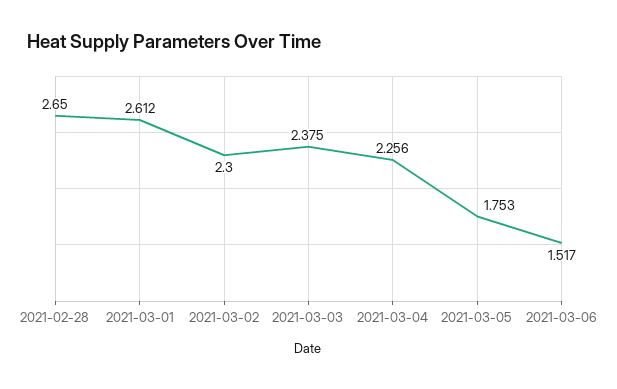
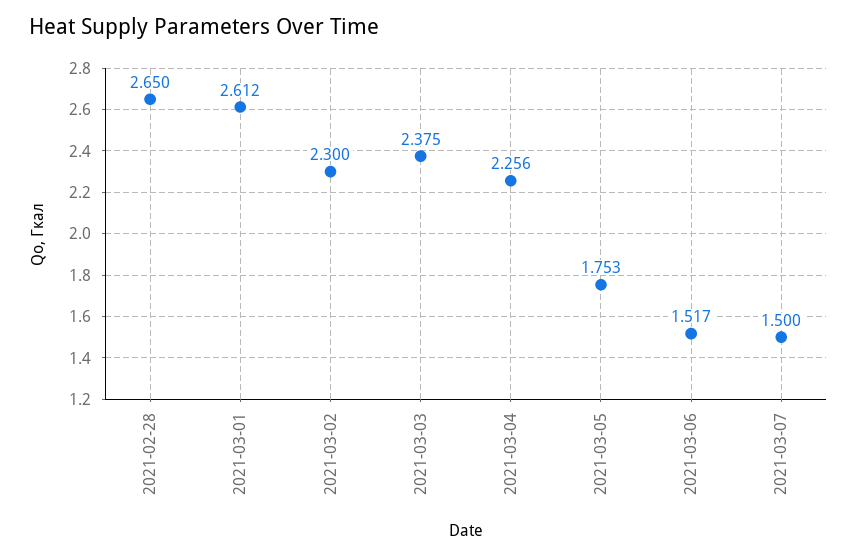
2021-03-07: none -> 1.5

